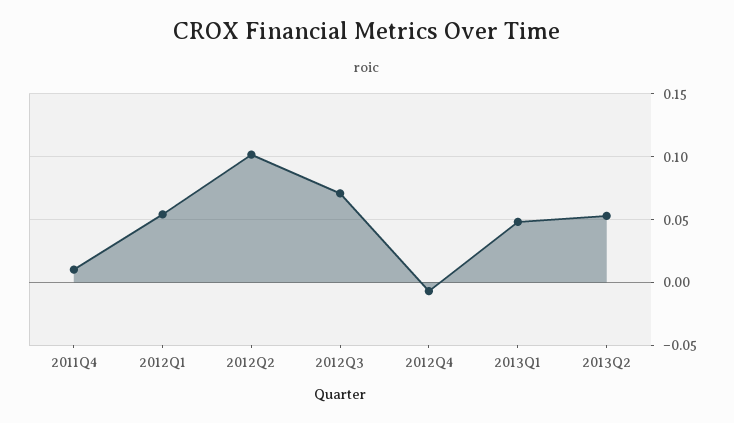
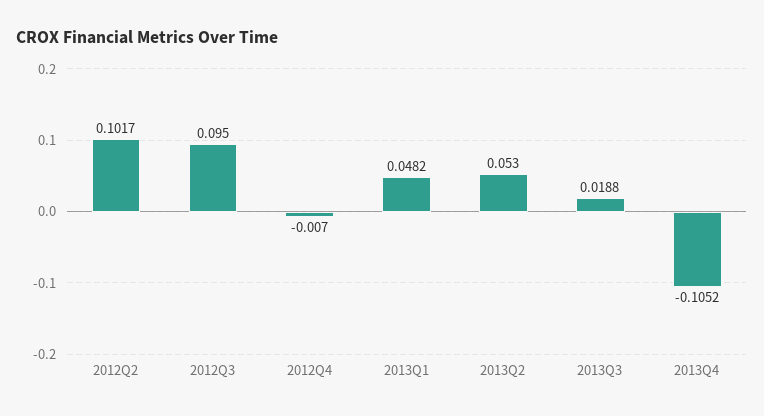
2011Q4: 0.01 -> none
2012Q1: 0.055 -> none
2012Q3: 0.07 -> 0.095
2013Q3: none -> 0.0188
2013Q4: none -> -0.1052

